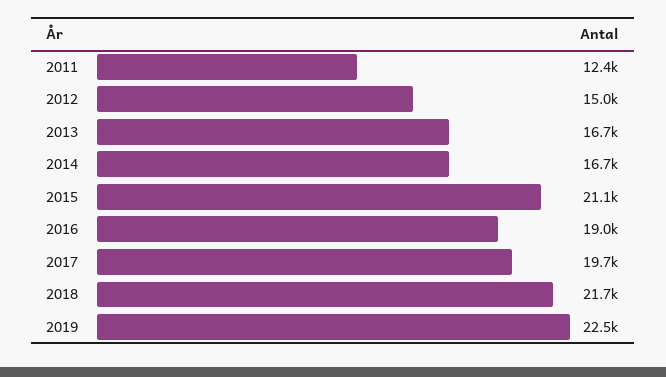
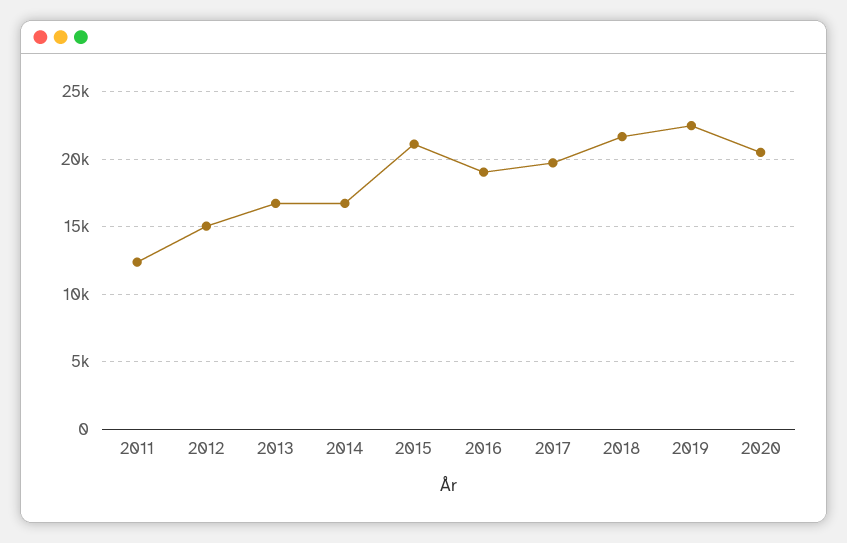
2020: none -> 20500

